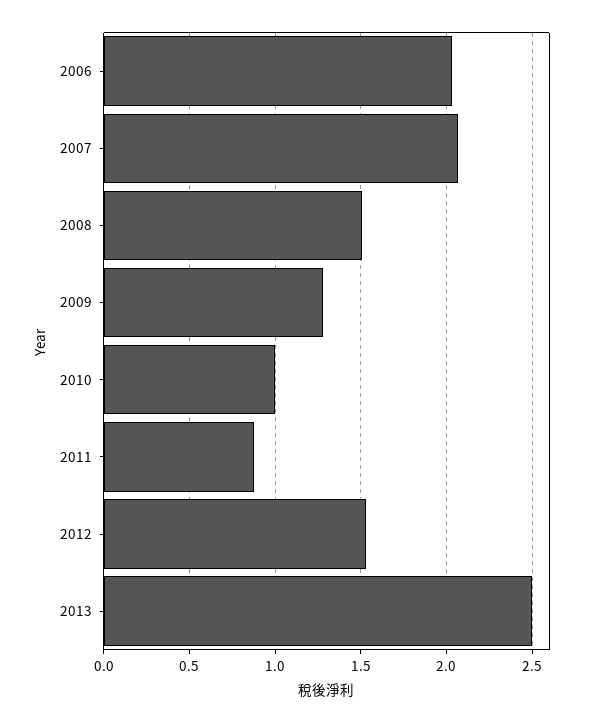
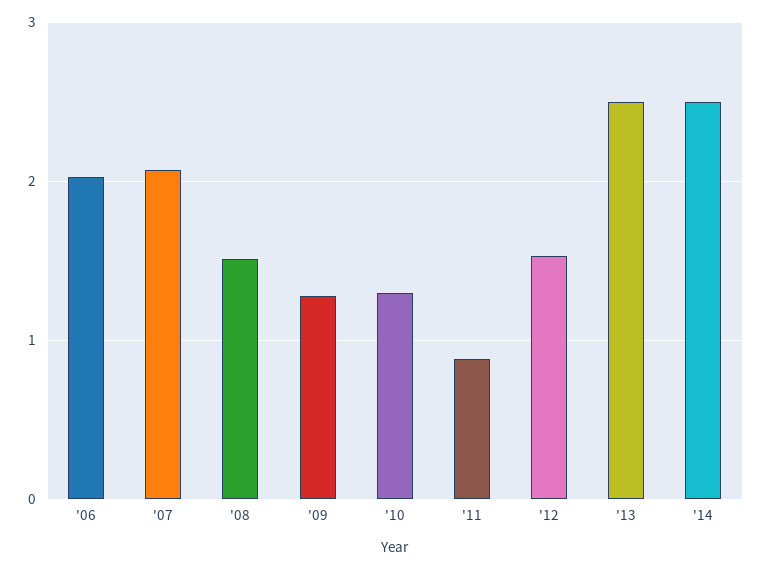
2010: 1 -> 1.3
'14: none -> 2.5

